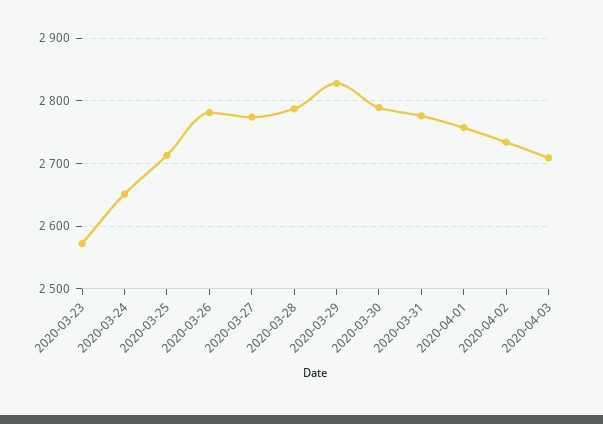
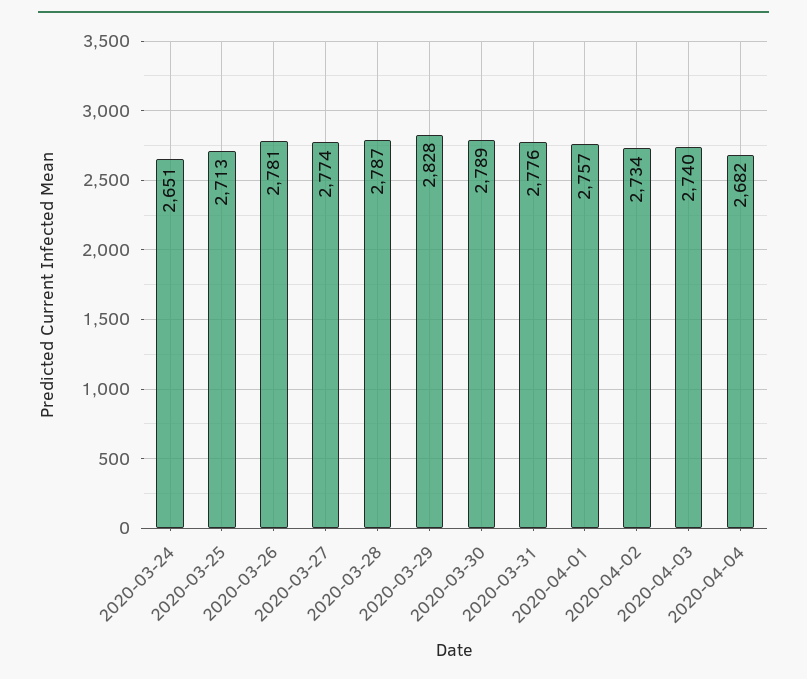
2020-03-23: 2570 -> none
2020-04-03: 2710 -> 2740
2020-04-04: none -> 2682

